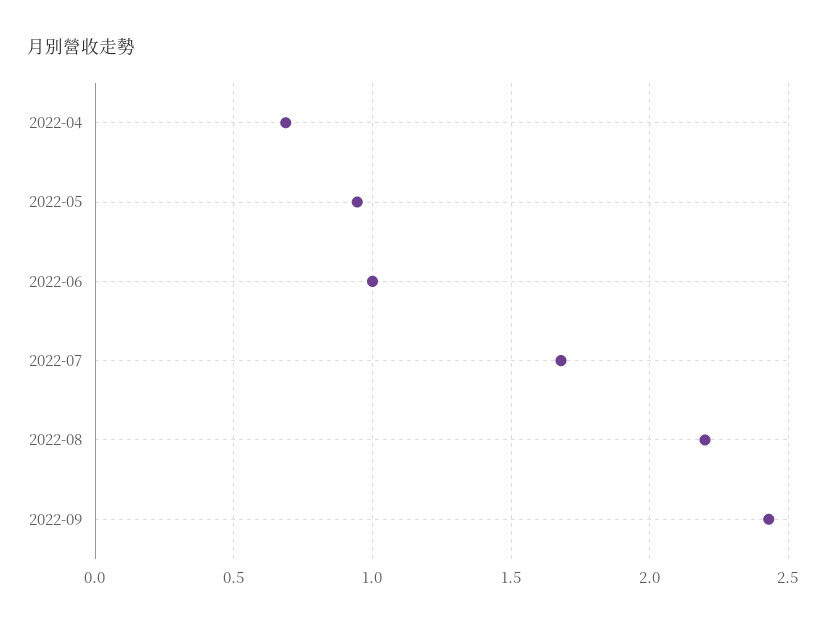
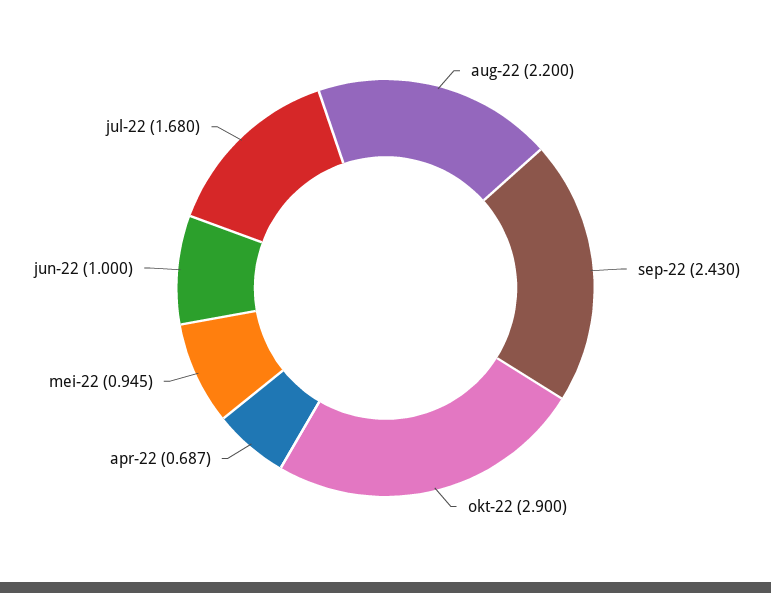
okt-22: none -> 2.9

